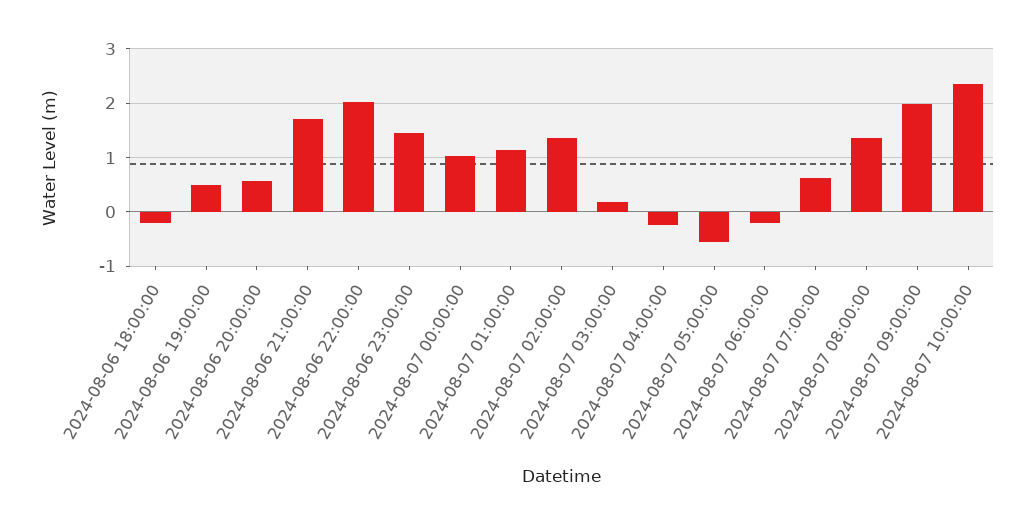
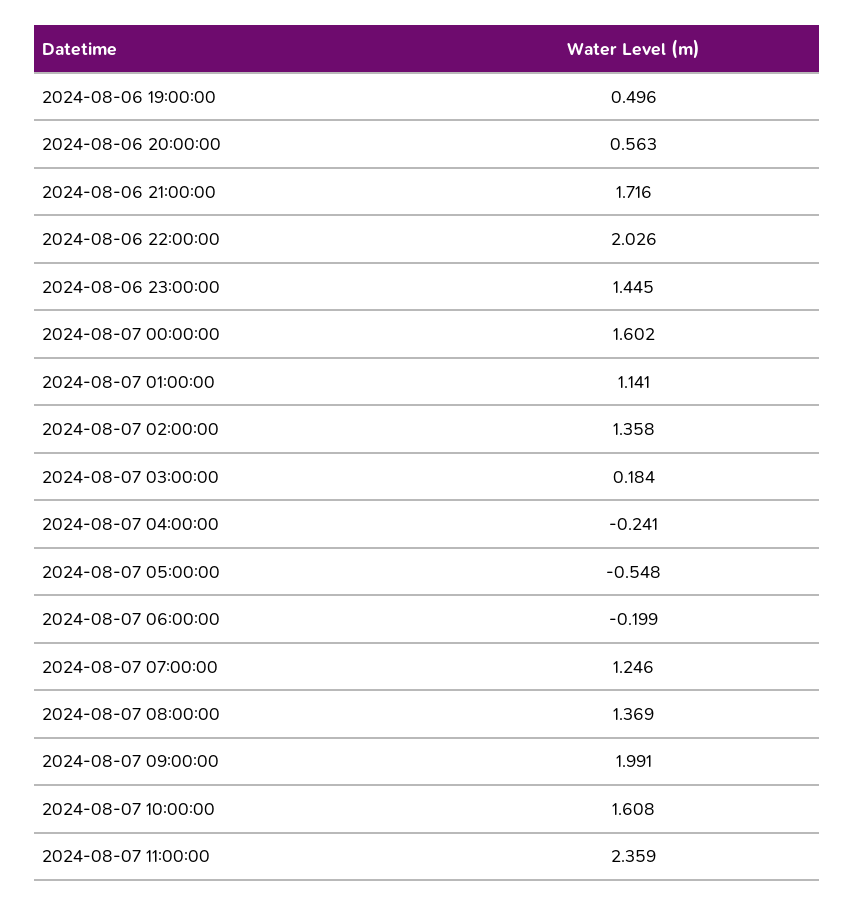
2024-08-06 18:00:00: -0.2 -> none
2024-08-07 00:00:00: 1 -> 1.602
2024-08-07 07:00:00: 0.6 -> 1.246
2024-08-07 10:00:00: 2.4 -> 1.608
2024-08-07 11:00:00: none -> 2.359

